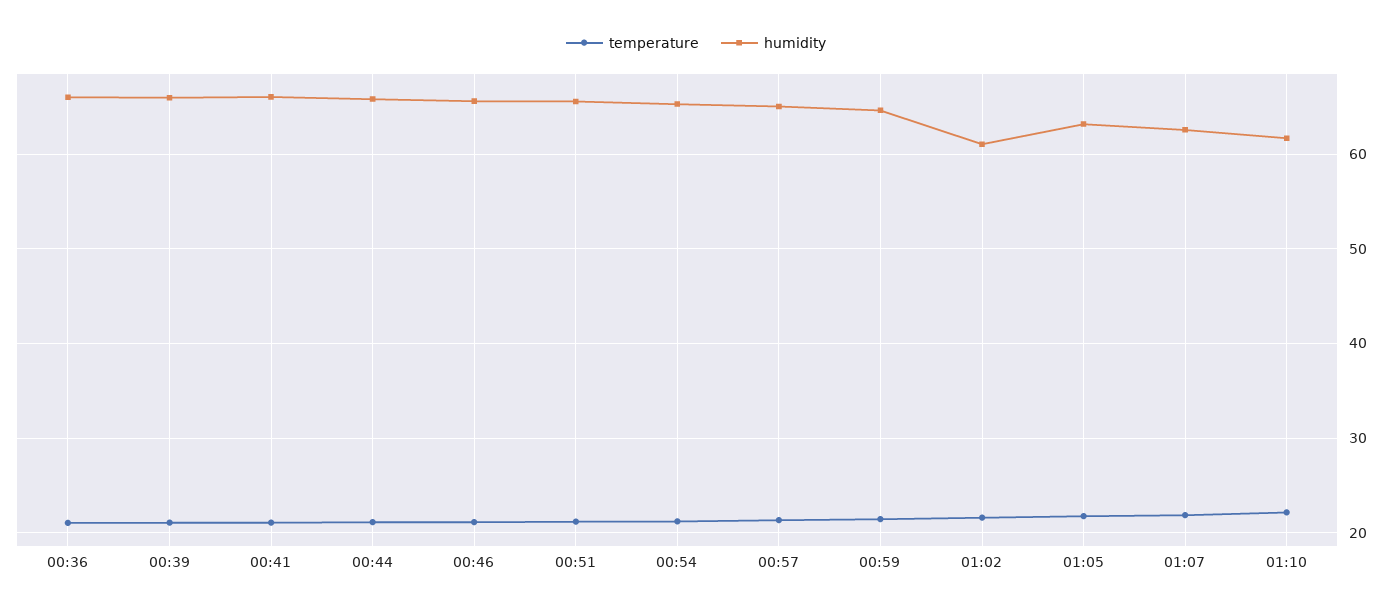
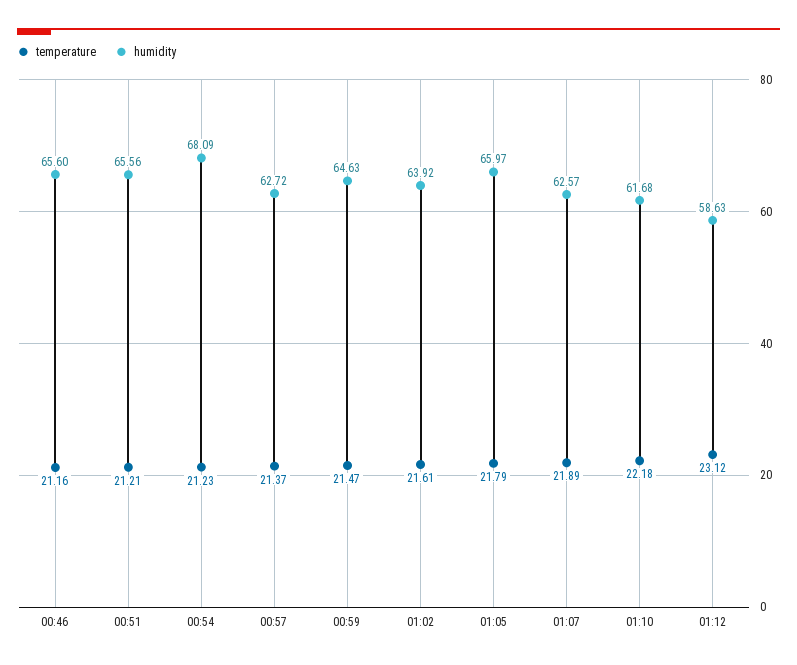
temperature, 00:36: 21 -> none
humidity, 00:36: 66 -> none
temperature, 00:39: 21 -> none
humidity, 00:39: 66 -> none
temperature, 00:41: 21 -> none
humidity, 00:41: 66 -> none
temperature, 00:44: 21 -> none
humidity, 00:44: 66 -> none
humidity, 00:54: 65 -> 68.09
humidity, 00:57: 65 -> 62.72
humidity, 01:02: 61 -> 63.92
humidity, 01:05: 63 -> 65.97
temperature, 01:12: none -> 23.12
humidity, 01:12: none -> 58.63

